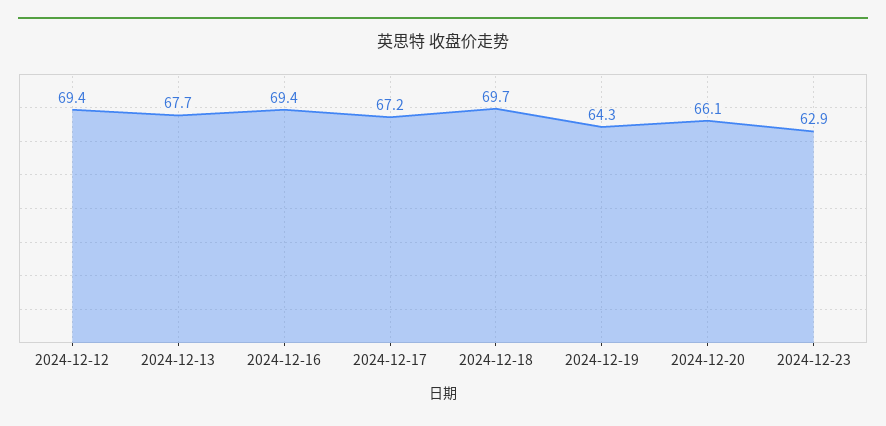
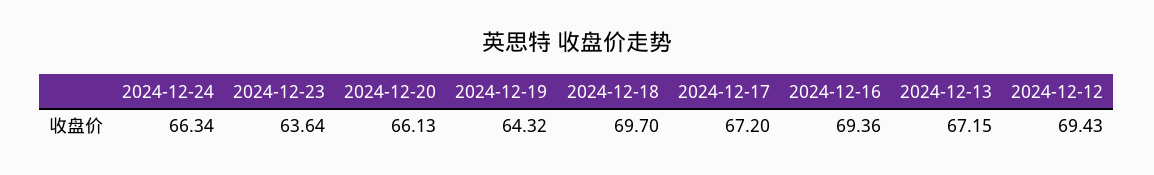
2024-12-13: 67.7 -> 67.15
2024-12-23: 62.9 -> 63.64
2024-12-24: none -> 66.34

